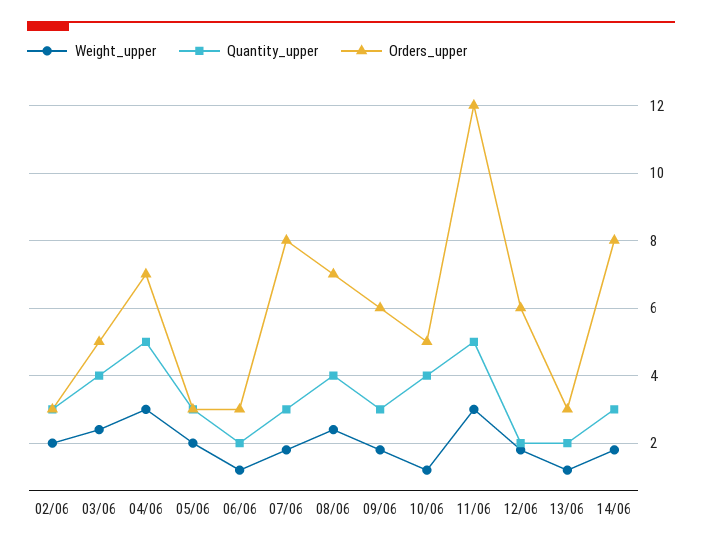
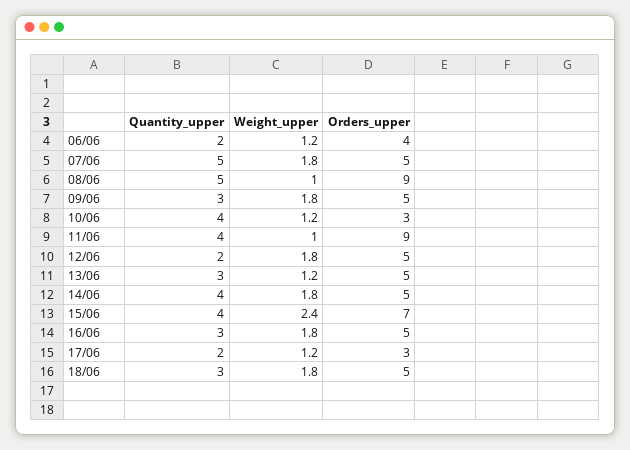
Weight_upper, 02/06: 2 -> none
Quantity_upper, 02/06: 3 -> none
Orders_upper, 02/06: 3 -> none
Weight_upper, 03/06: 2.5 -> none
Quantity_upper, 03/06: 4 -> none
Orders_upper, 03/06: 5 -> none
Weight_upper, 04/06: 3 -> none
Quantity_upper, 04/06: 5 -> none
Orders_upper, 04/06: 7 -> none
Weight_upper, 05/06: 2 -> none
Quantity_upper, 05/06: 3 -> none
Orders_upper, 05/06: 3 -> none
Orders_upper, 06/06: 3 -> 4
Quantity_upper, 07/06: 3 -> 5
Orders_upper, 07/06: 8 -> 5
Weight_upper, 08/06: 2.5 -> 1
Quantity_upper, 08/06: 4 -> 5
Orders_upper, 08/06: 7 -> 9
Orders_upper, 09/06: 6 -> 5
Orders_upper, 10/06: 5 -> 3
Weight_upper, 11/06: 3 -> 1
Quantity_upper, 11/06: 5 -> 4
Orders_upper, 11/06: 12 -> 9
Orders_upper, 12/06: 6 -> 5
Quantity_upper, 13/06: 2 -> 3
Orders_upper, 13/06: 3 -> 5
Quantity_upper, 14/06: 3 -> 4
Orders_upper, 14/06: 8 -> 5
Quantity_upper, 15/06: none -> 4
Weight_upper, 15/06: none -> 2.4
Orders_upper, 15/06: none -> 7
Quantity_upper, 16/06: none -> 3
Weight_upper, 16/06: none -> 1.8
Orders_upper, 16/06: none -> 5
Quantity_upper, 17/06: none -> 2
Weight_upper, 17/06: none -> 1.2
Orders_upper, 17/06: none -> 3
Quantity_upper, 18/06: none -> 3
Weight_upper, 18/06: none -> 1.8
Orders_upper, 18/06: none -> 5

